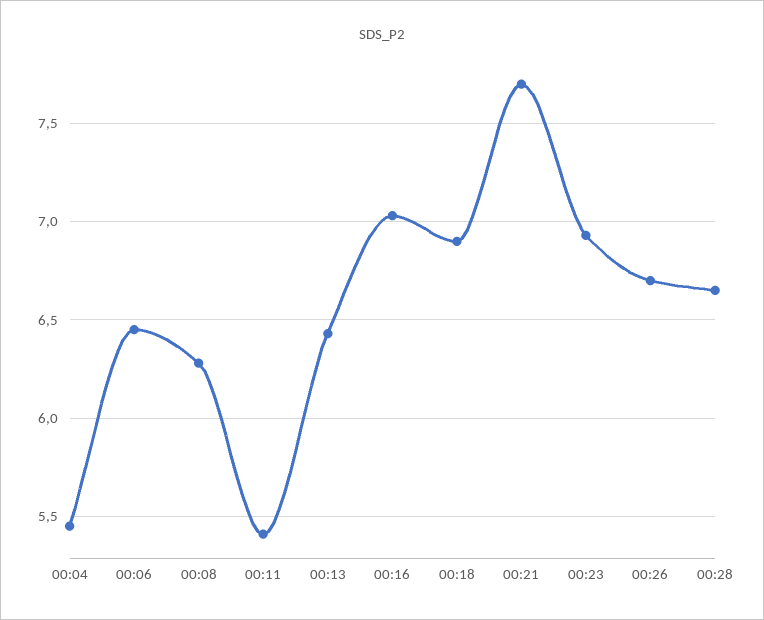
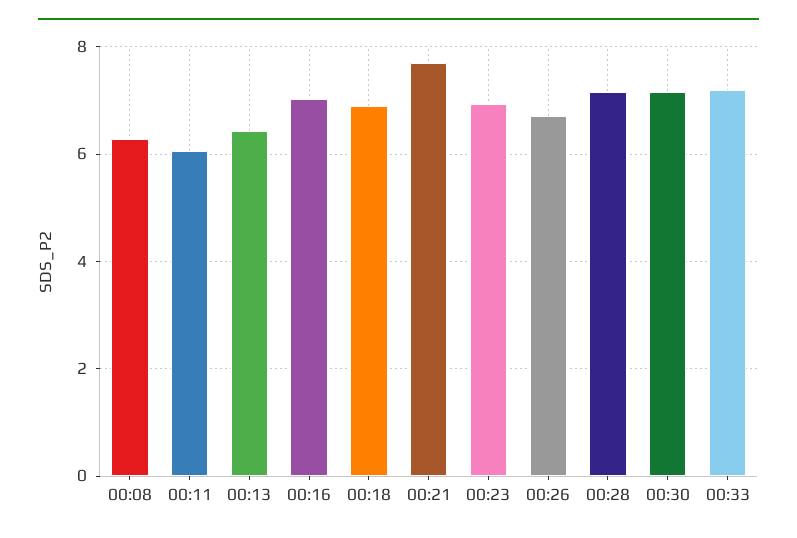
00:04: 5.45 -> none
00:06: 6.45 -> none
00:11: 5.4 -> 6
00:28: 6.65 -> 7.2
00:30: none -> 7.2
00:33: none -> 7.2

